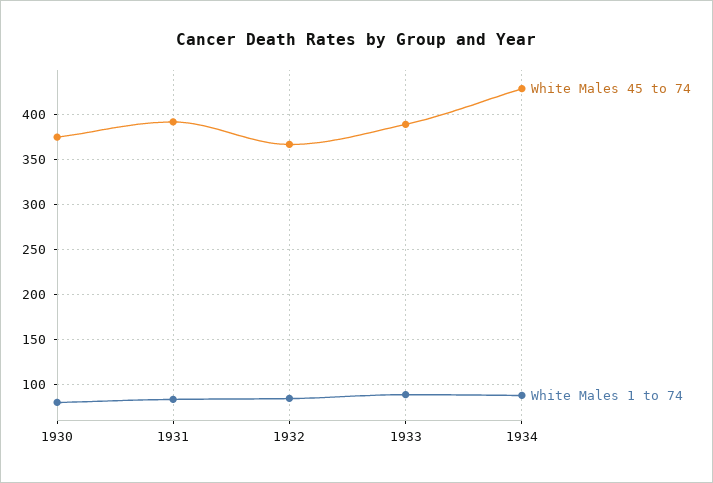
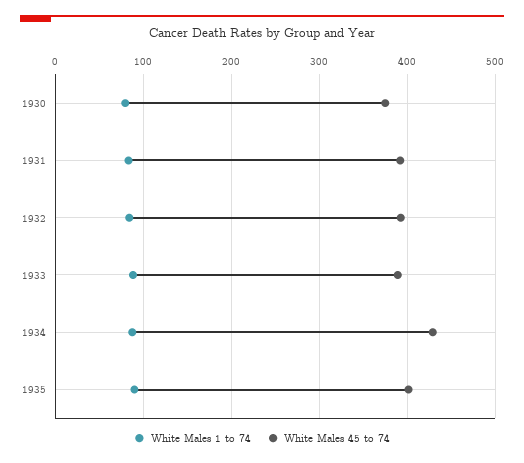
White Males 45 to 74, 1932: 370 -> 390
White Males 1 to 74, 1935: none -> 90
White Males 45 to 74, 1935: none -> 400

